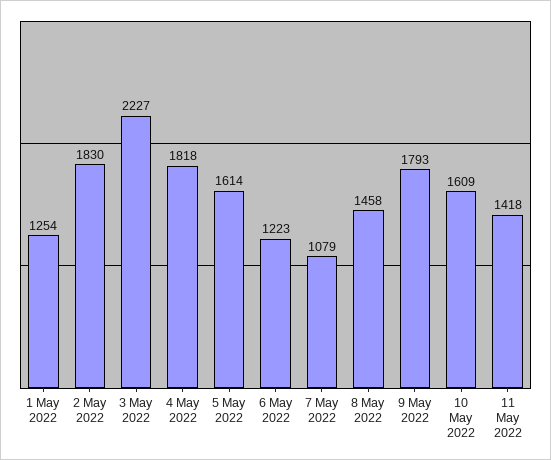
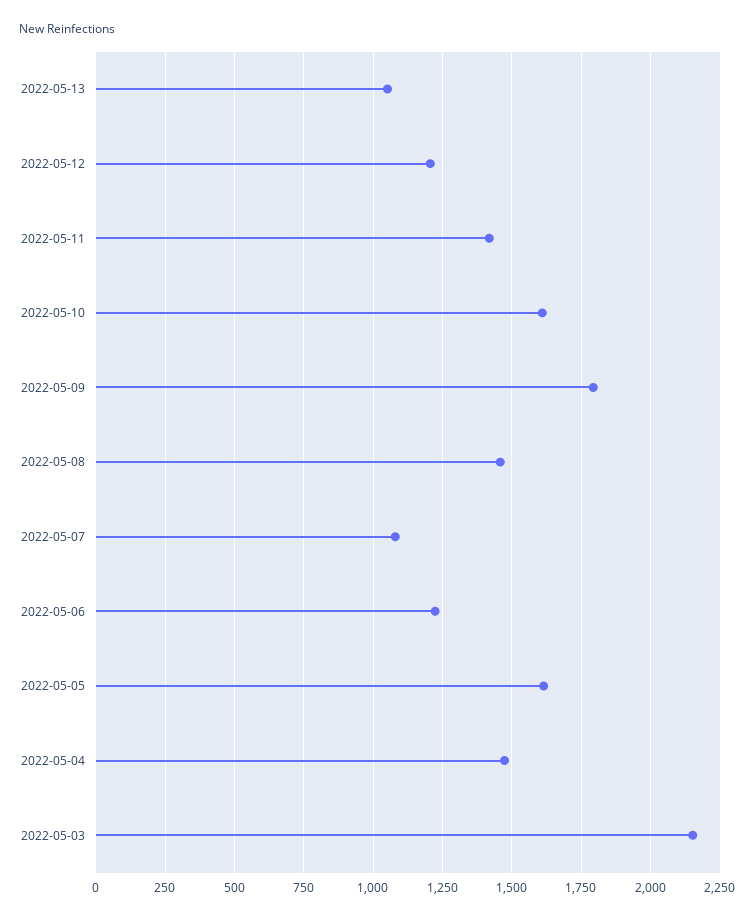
1 May 2022: 1254 -> none
2 May 2022: 1830 -> none
3 May 2022: 2227 -> 2150
4 May 2022: 1818 -> 1475
2022-05-13: none -> 1050
2022-05-12: none -> 1200

